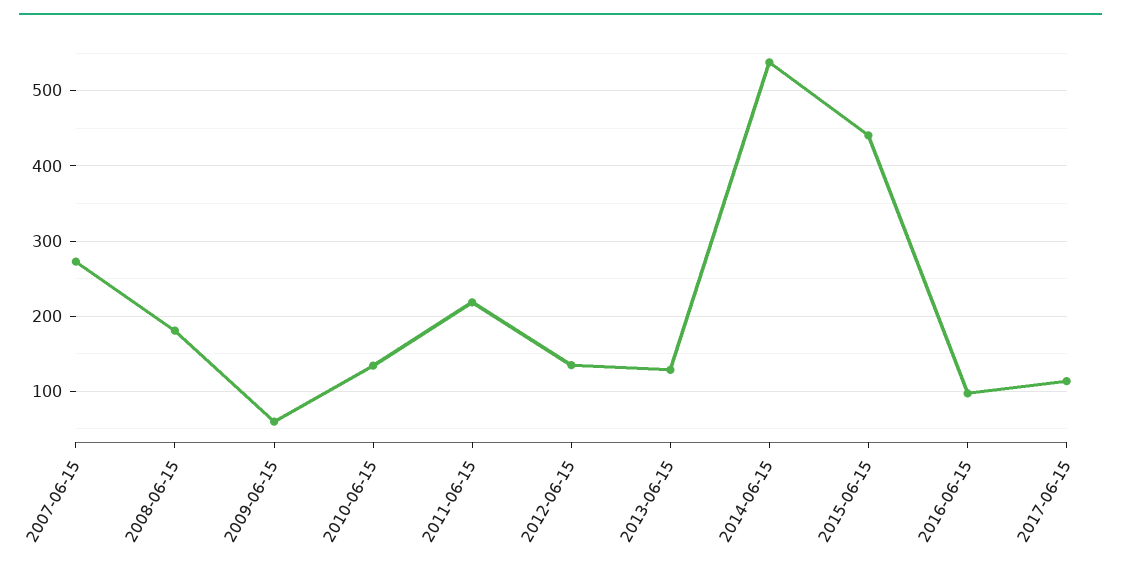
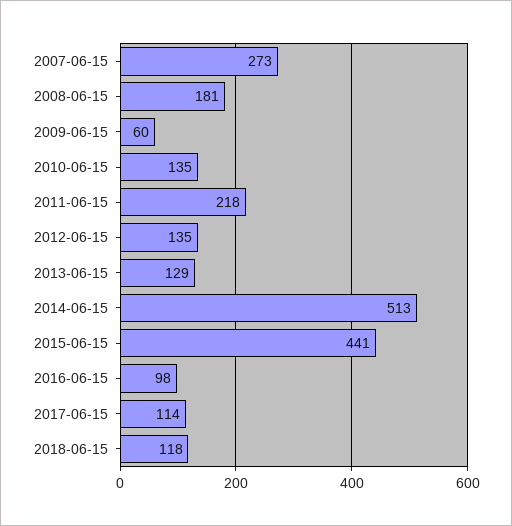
2014-06-15: 540 -> 513
2018-06-15: none -> 118

